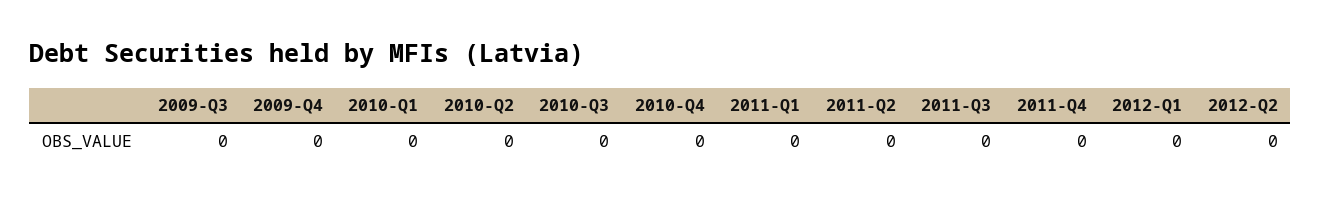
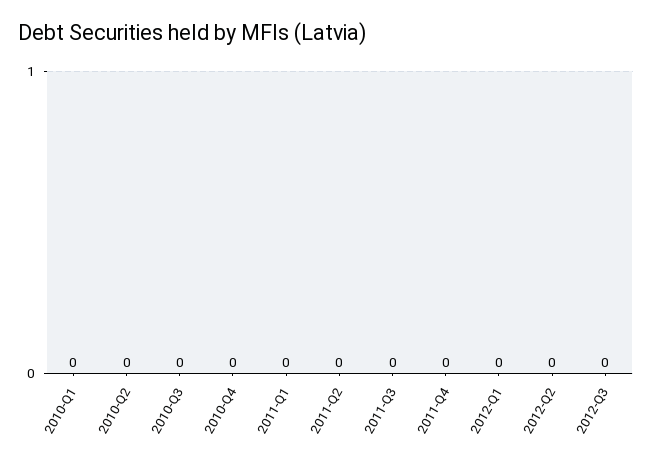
2009-Q3: 0 -> none
2009-Q4: 0 -> none
2012-Q3: none -> 0

